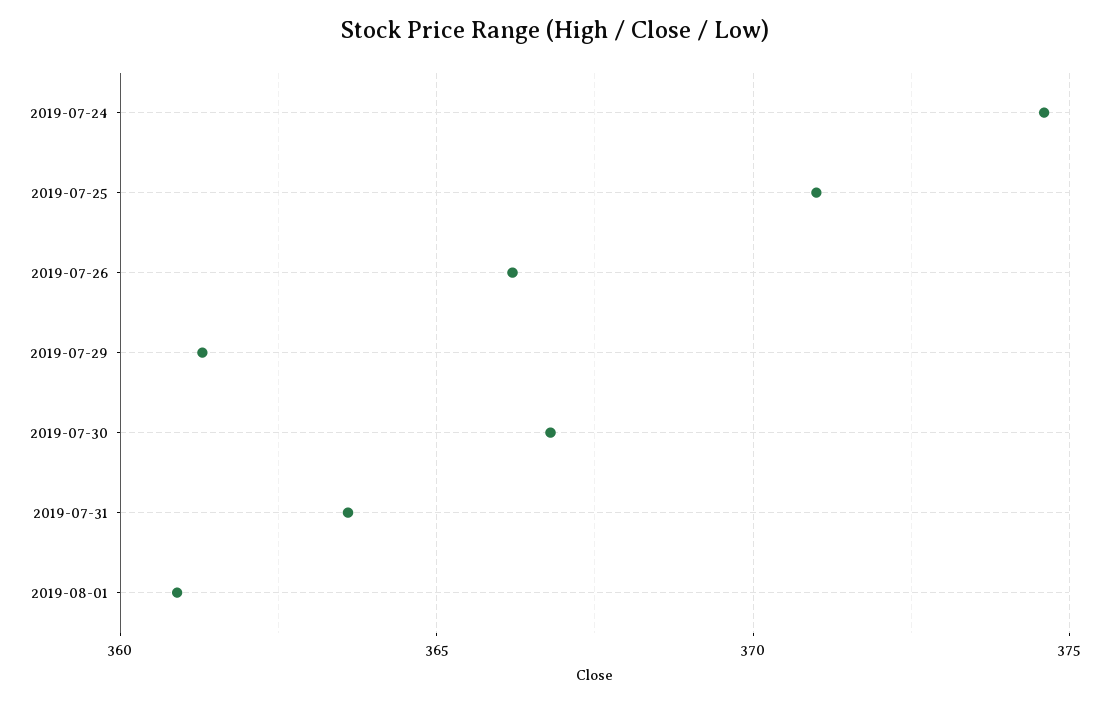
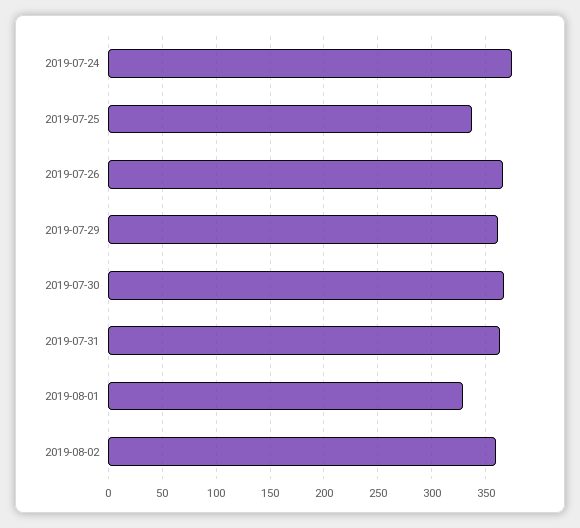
2019-07-25: 371 -> 340
2019-08-01: 361 -> 330
2019-08-02: none -> 360

